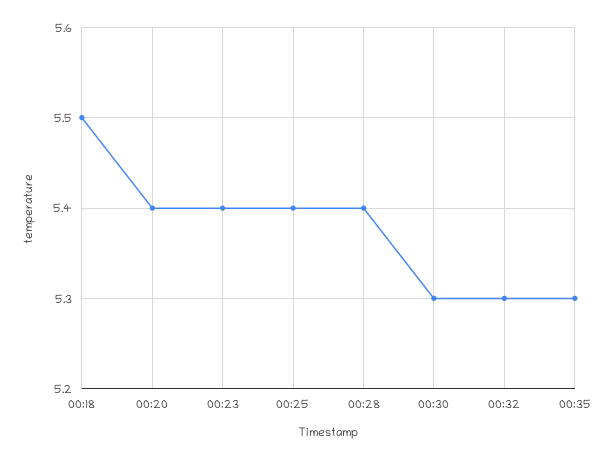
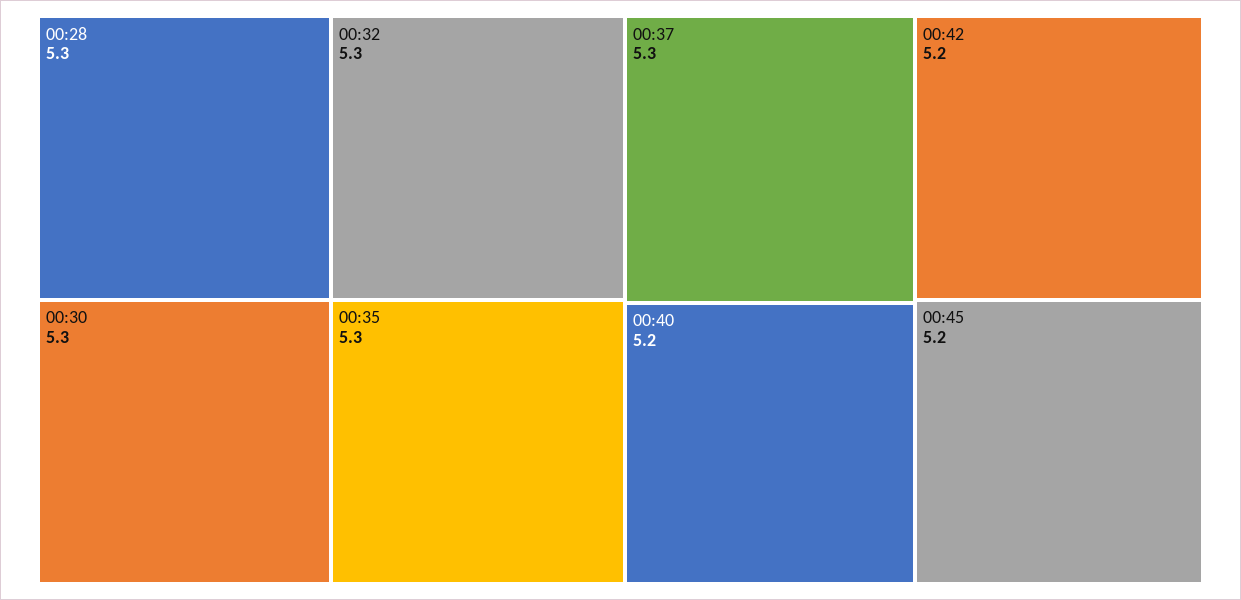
00:18: 5.5 -> none
00:20: 5.4 -> none
00:23: 5.4 -> none
00:25: 5.4 -> none
00:28: 5.4 -> 5.3
00:37: none -> 5.3
00:40: none -> 5.2
00:42: none -> 5.2
00:45: none -> 5.2

